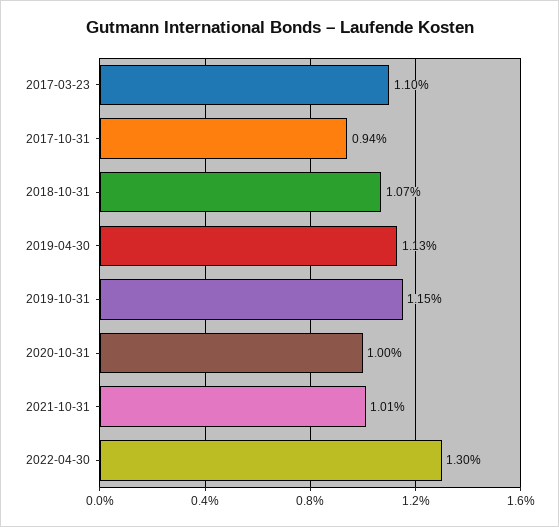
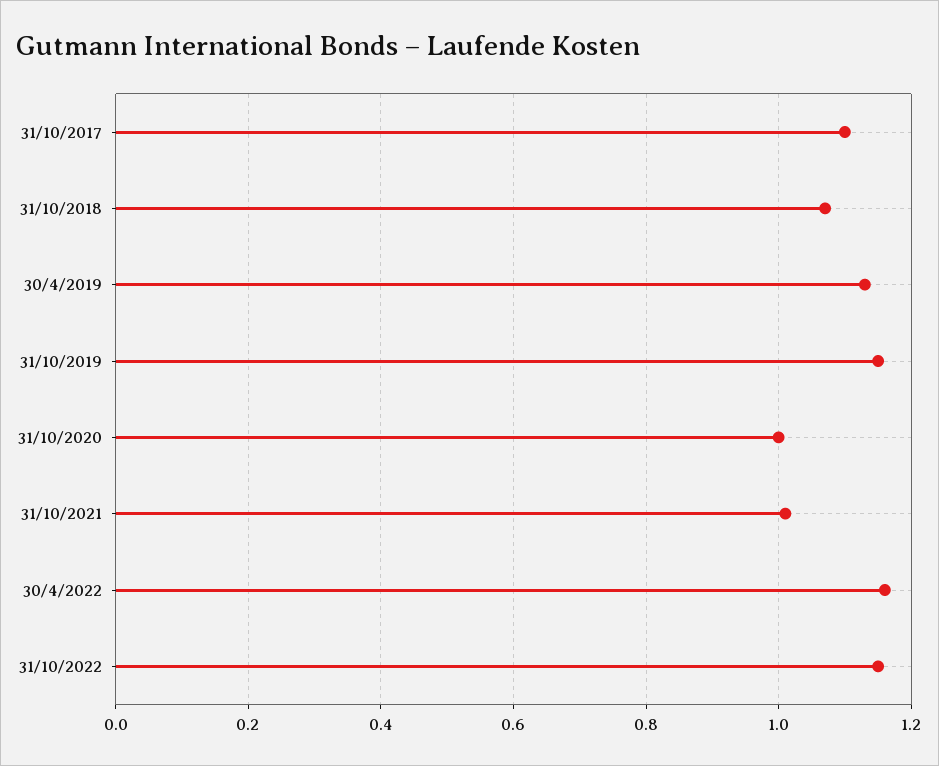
2017-03-23: 1.1 -> none
2017-10-31: 0.94 -> 1.1
2022-04-30: 1.3 -> 1.15
31/10/2022: none -> 1.15

